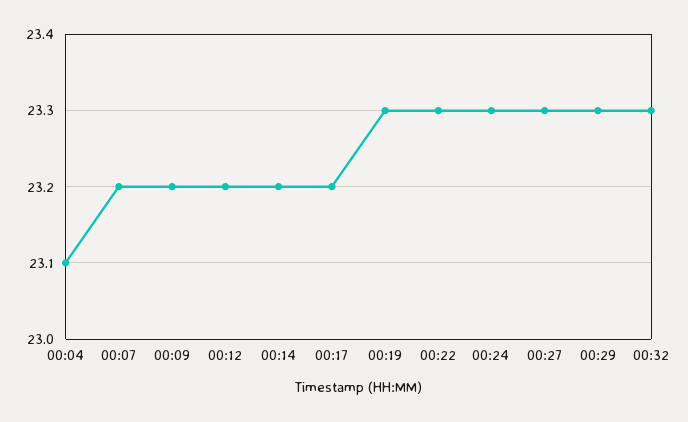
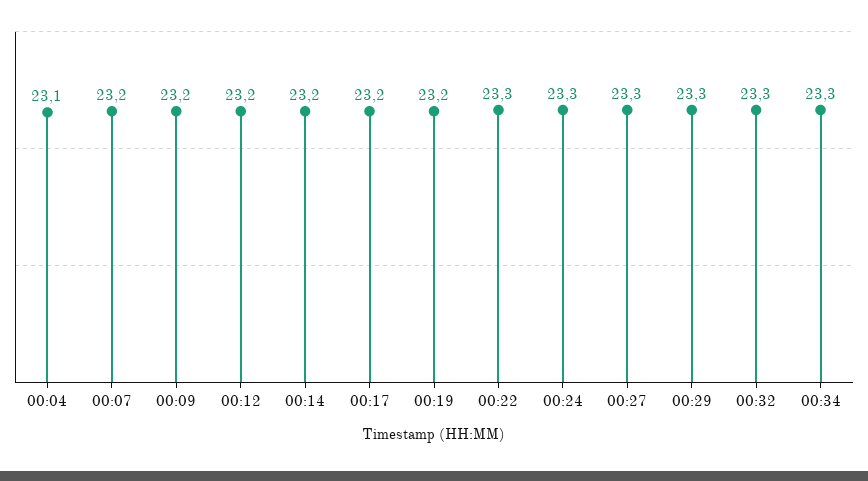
00:19: 23.3 -> 23.2
00:34: none -> 23.3

